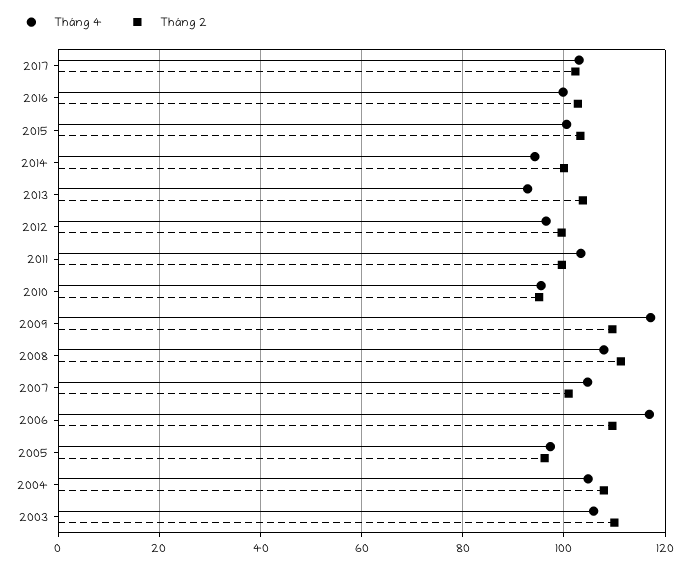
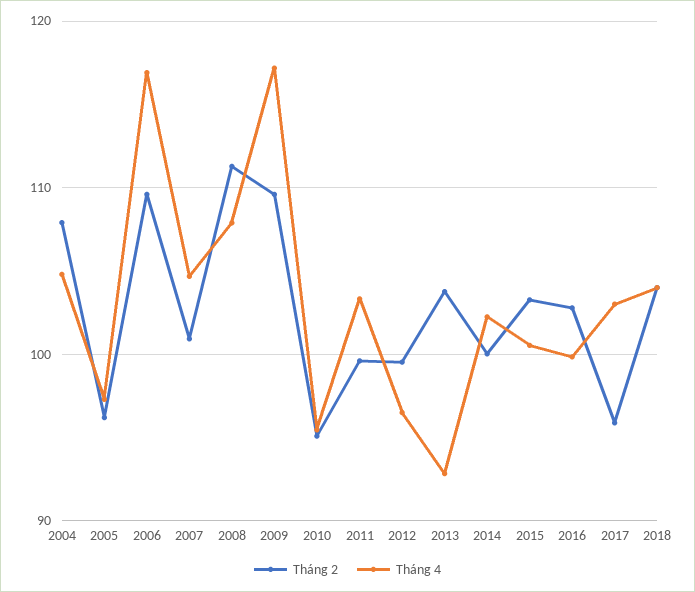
Tháng 2, 2017: 102 -> 96
Tháng 4, 2014: 94 -> 102
Tháng 4, 2003: 106 -> none
Tháng 2, 2003: 110 -> none
Tháng 2, 2018: none -> 104
Tháng 4, 2018: none -> 104

